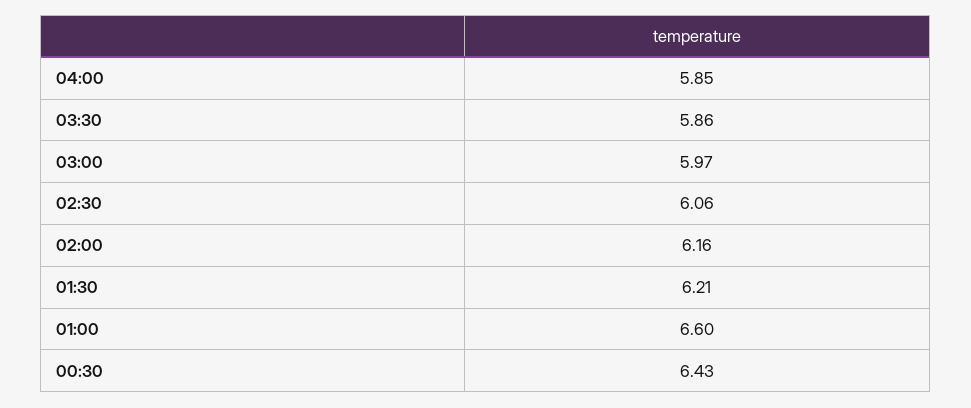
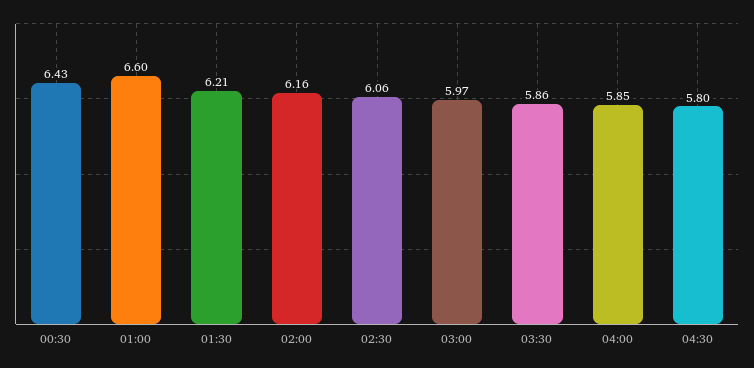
04:30: none -> 5.8

